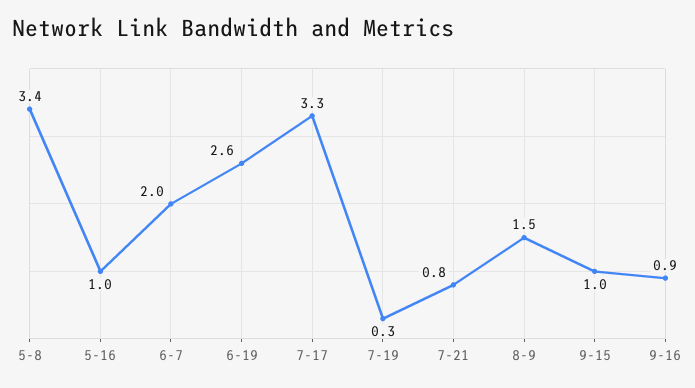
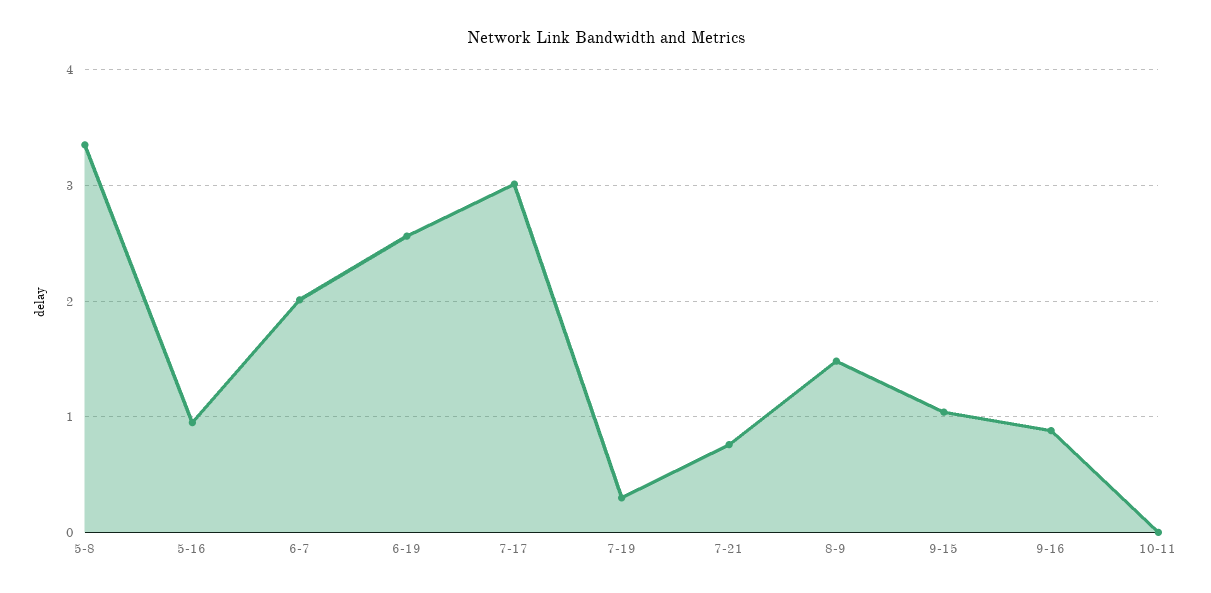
7-17: 3.3 -> 3
10-11: none -> 0

